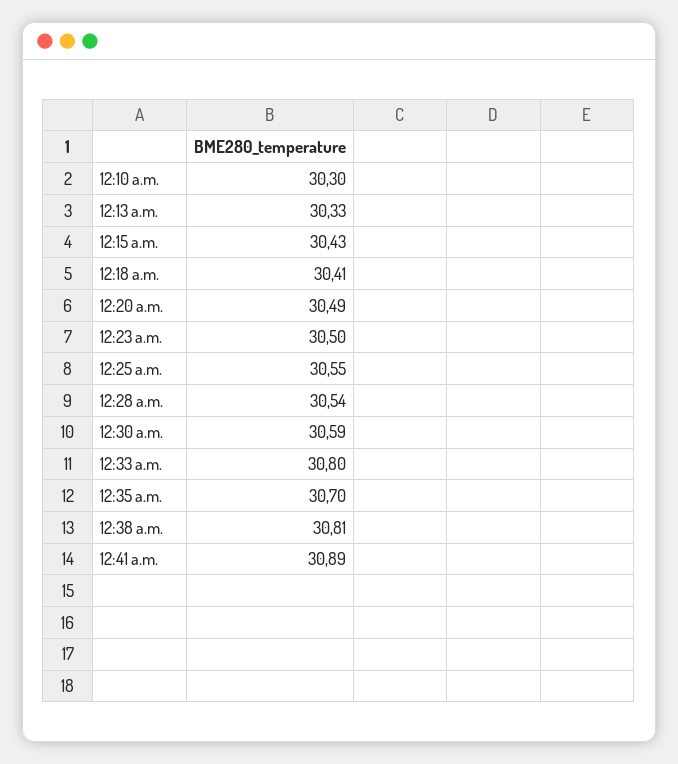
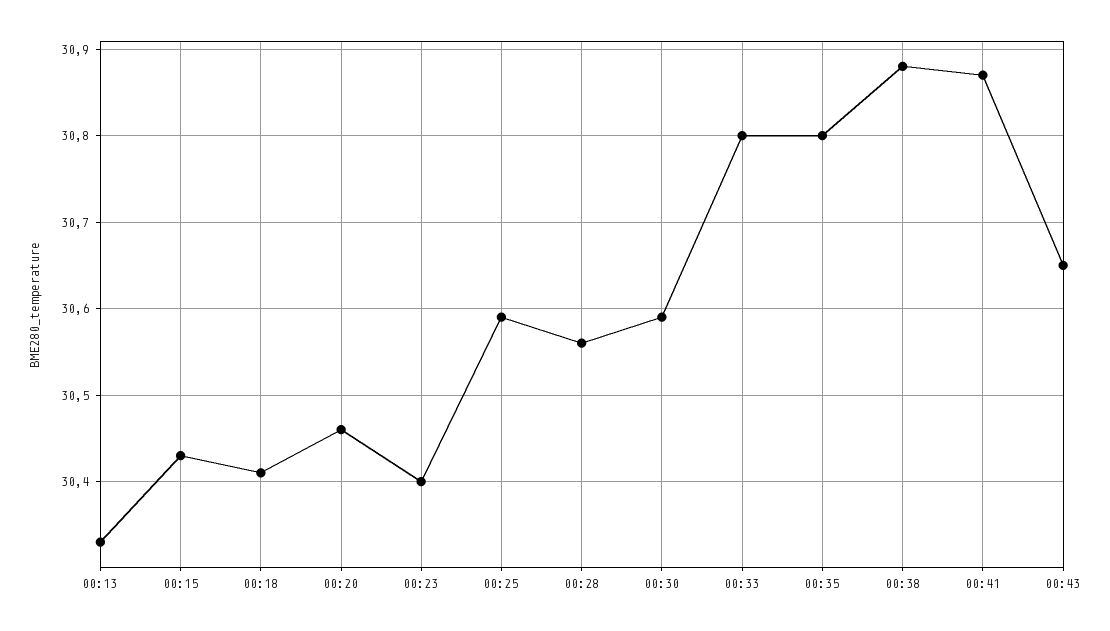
12:10 a.m.: 30.3 -> none
12:20 a.m.: 30.49 -> 30.46
12:23 a.m.: 30.5 -> 30.4
12:25 a.m.: 30.55 -> 30.59
12:28 a.m.: 30.54 -> 30.56
12:35 a.m.: 30.7 -> 30.8
12:38 a.m.: 30.81 -> 30.88
12:41 a.m.: 30.89 -> 30.87
00:43: none -> 30.65

